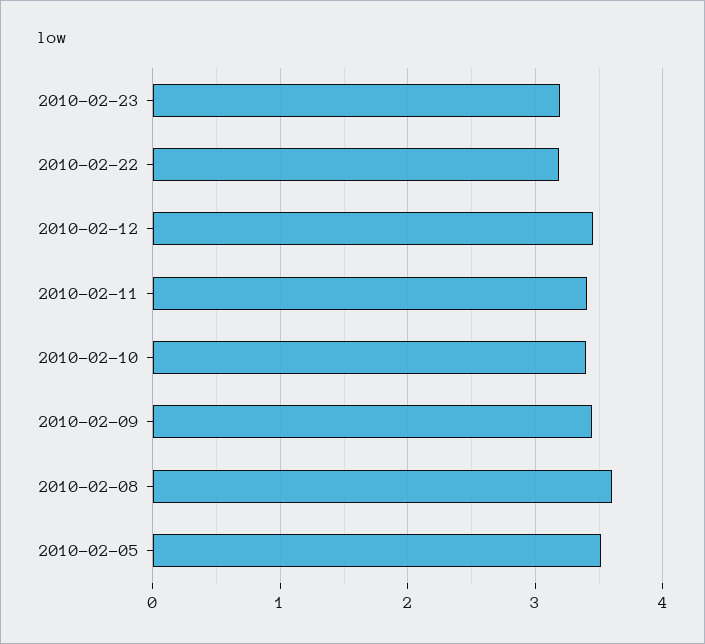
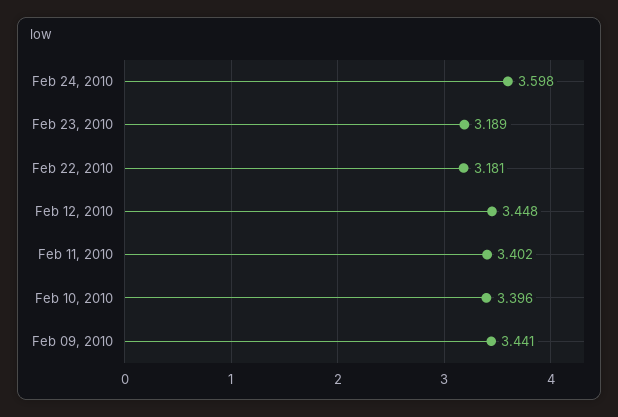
2010-02-08: 3.6 -> none
2010-02-05: 3.5 -> none
Feb 24, 2010: none -> 3.598

